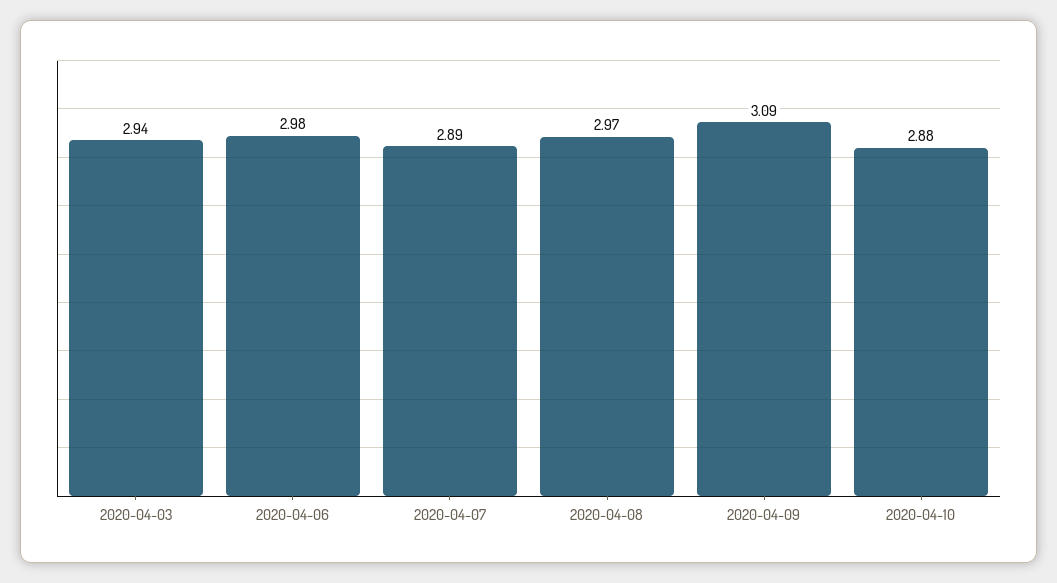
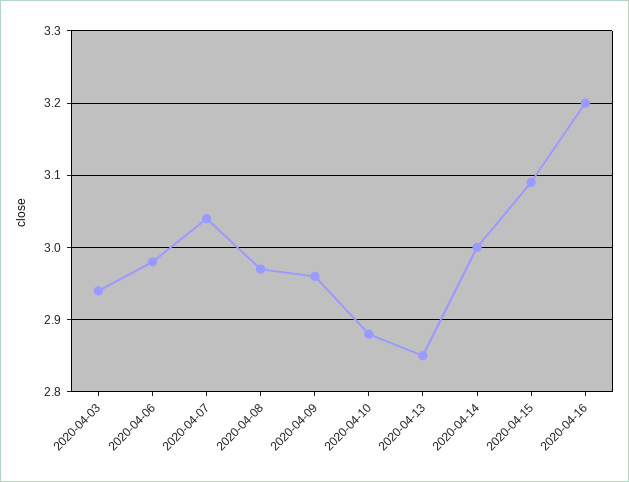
2020-04-07: 2.89 -> 3.04
2020-04-09: 3.09 -> 2.96
2020-04-13: none -> 2.85
2020-04-14: none -> 3
2020-04-15: none -> 3.09
2020-04-16: none -> 3.2

